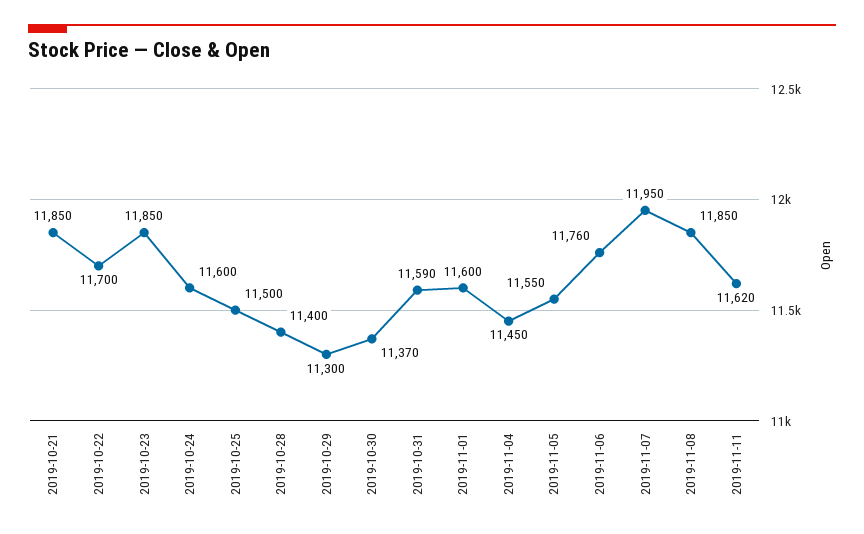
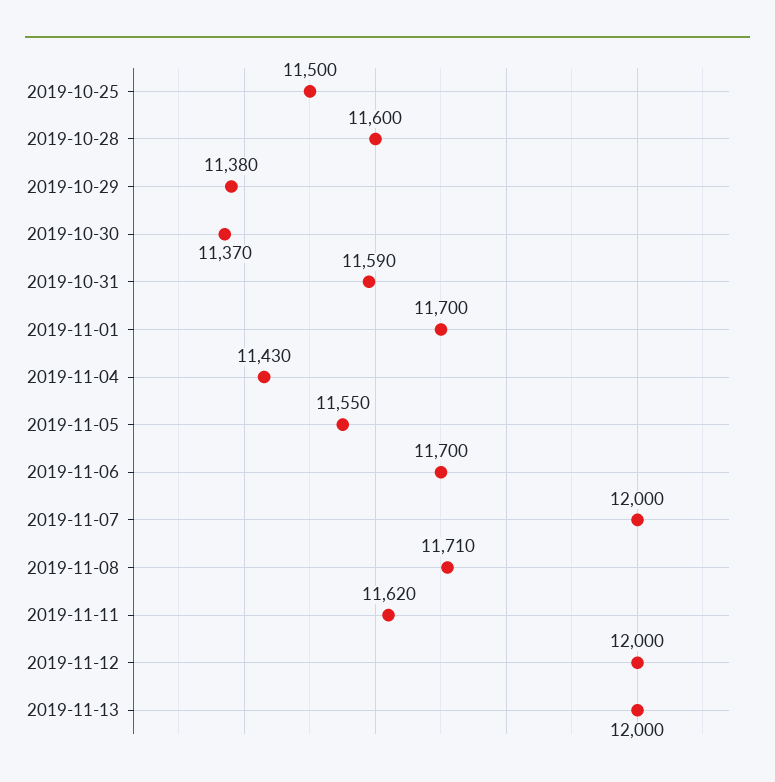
2019-10-21: 11850 -> none
2019-10-22: 11700 -> none
2019-10-23: 11850 -> none
2019-10-24: 11600 -> none
2019-10-28: 11400 -> 11600
2019-10-29: 11300 -> 11380
2019-11-01: 11600 -> 11700
2019-11-04: 11450 -> 11430
2019-11-06: 11760 -> 11700
2019-11-07: 11950 -> 12000
2019-11-08: 11850 -> 11710
2019-11-12: none -> 12000
2019-11-13: none -> 12000

